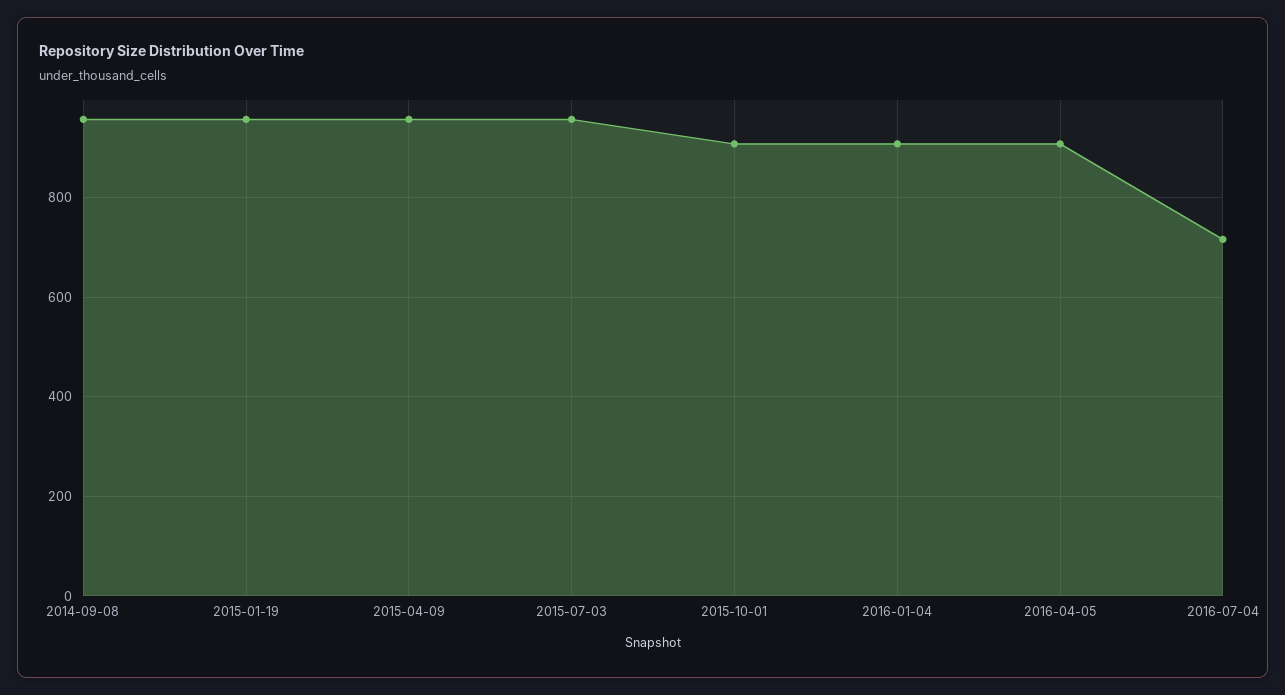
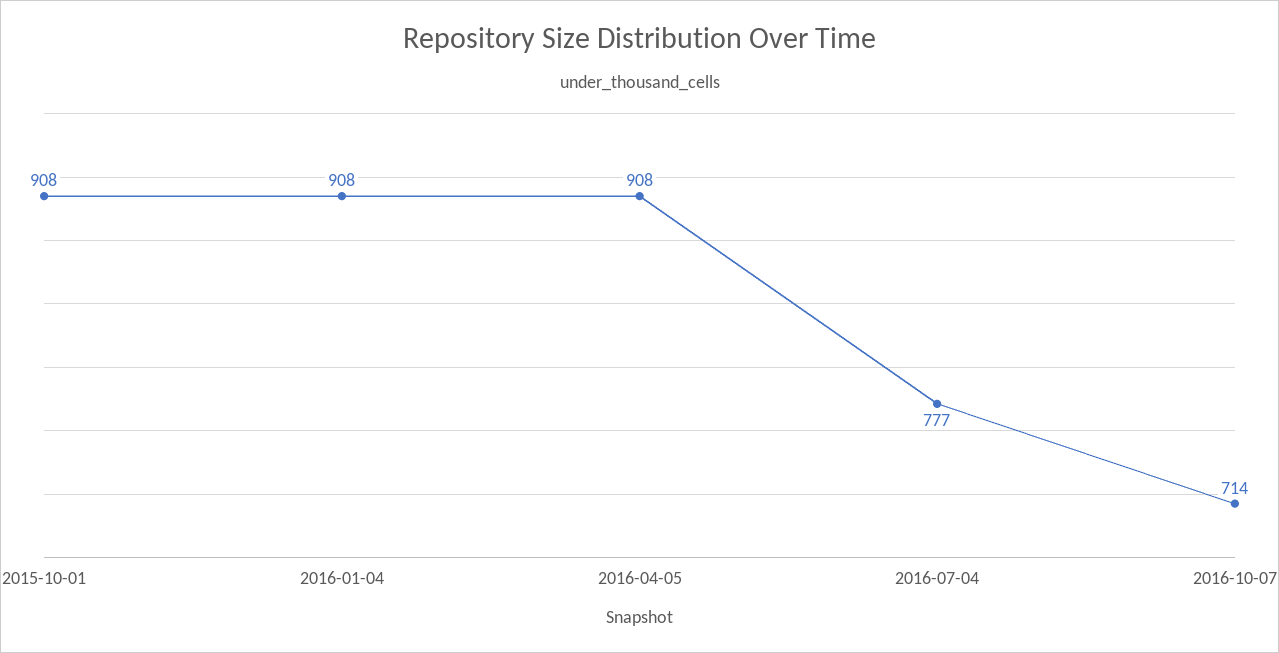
2014-09-08: 960 -> none
2015-01-19: 960 -> none
2015-04-09: 960 -> none
2015-07-03: 960 -> none
2016-07-04: 720 -> 777
2016-10-07: none -> 714

